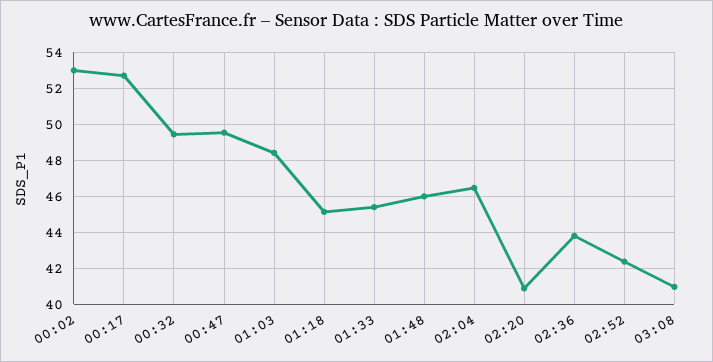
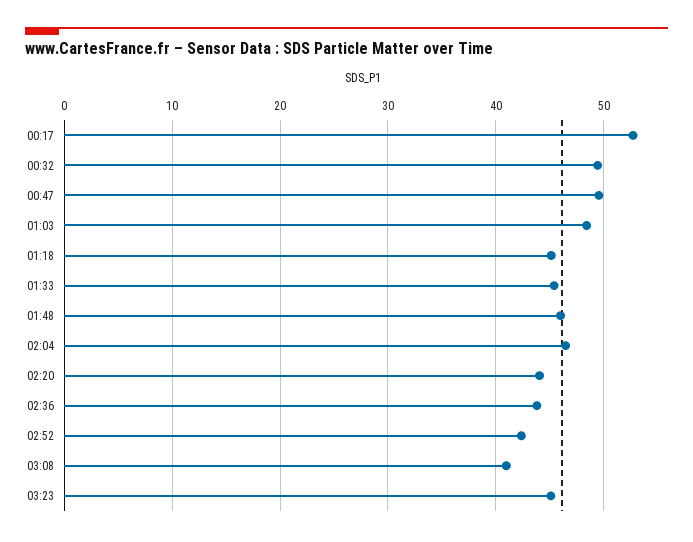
00:02: 53 -> none
02:20: 41 -> 44
03:23: none -> 45

